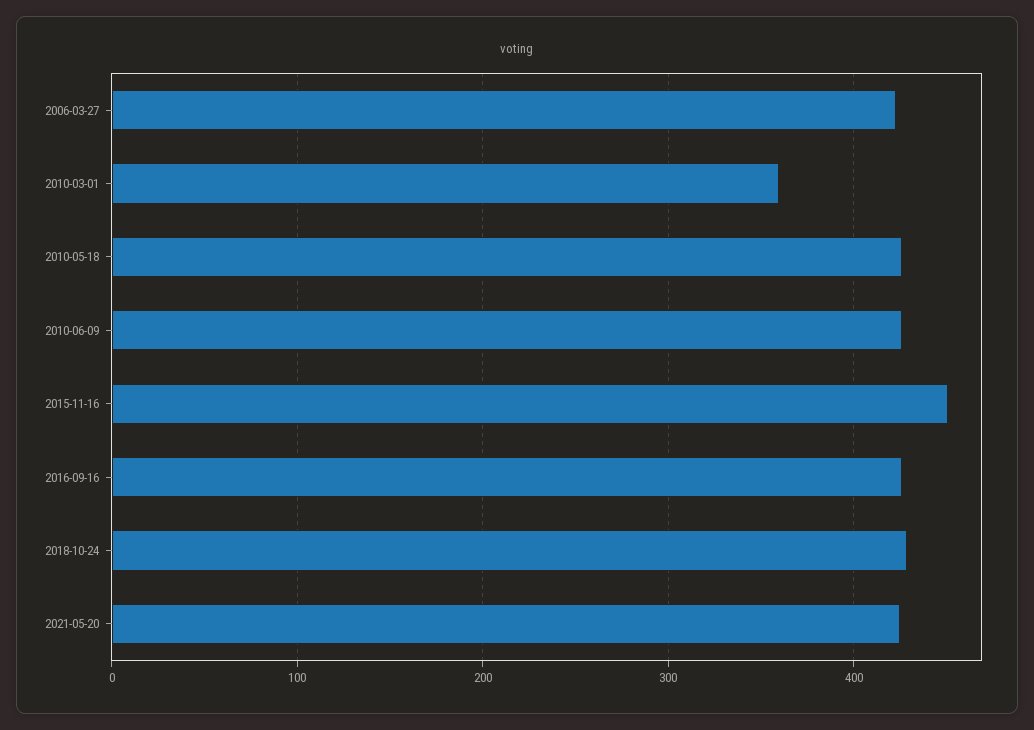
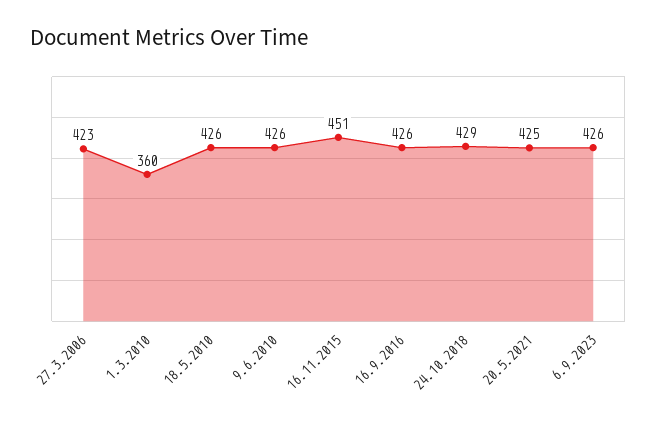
6.9.2023: none -> 426

